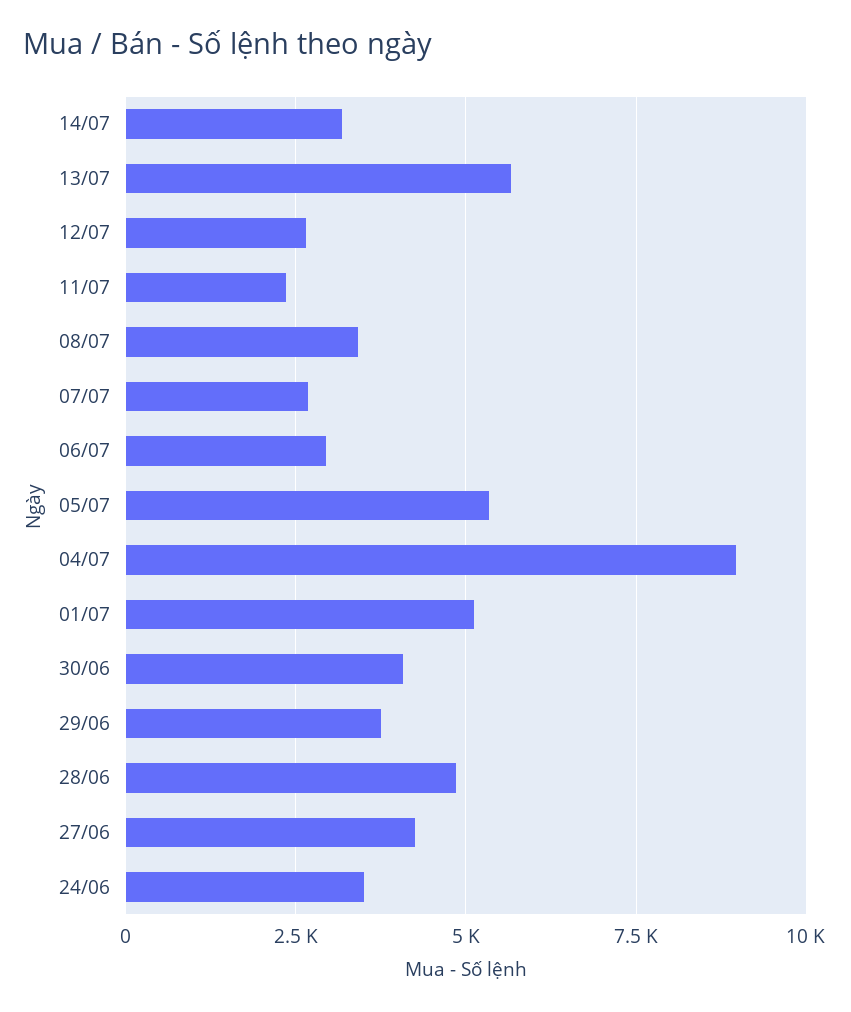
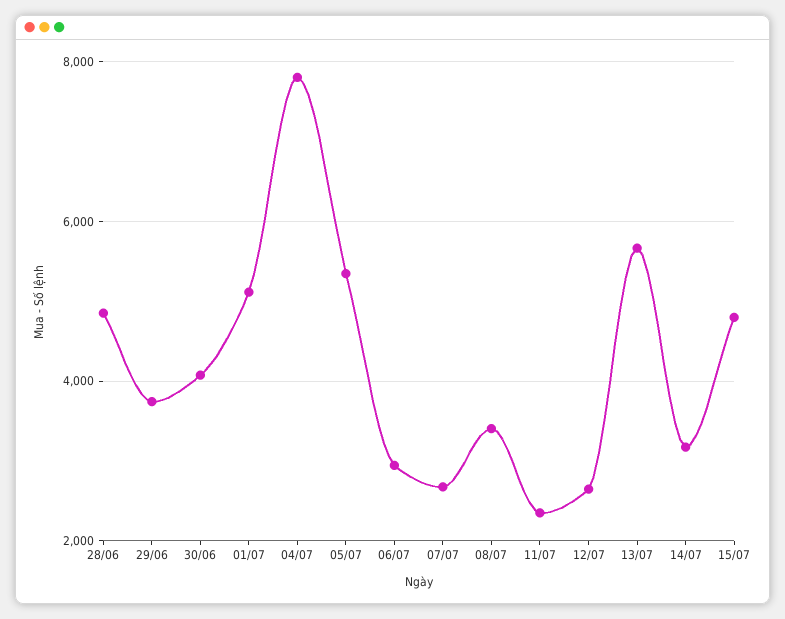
04/07: 9000 -> 7800
27/06: 4250 -> none
24/06: 3500 -> none
15/07: none -> 4800

